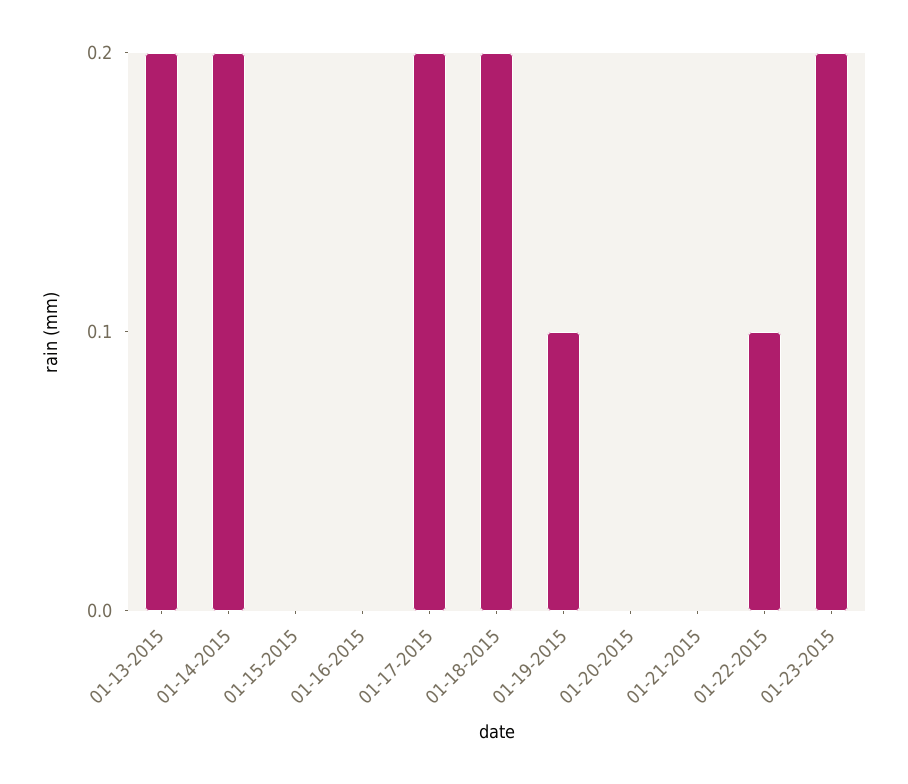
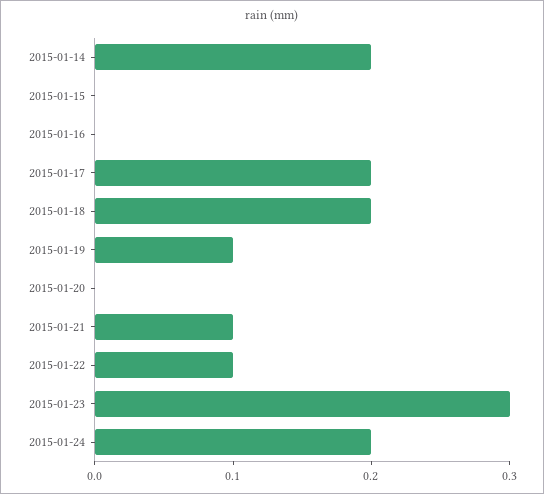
01-13-2015: 0.2 -> none
01-21-2015: 0 -> 0.1
01-23-2015: 0.2 -> 0.3
2015-01-24: none -> 0.2

